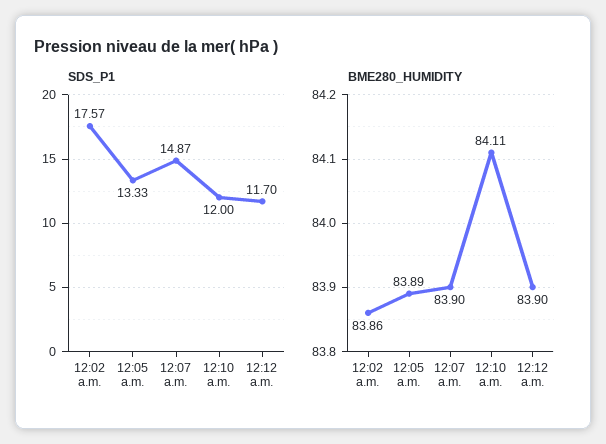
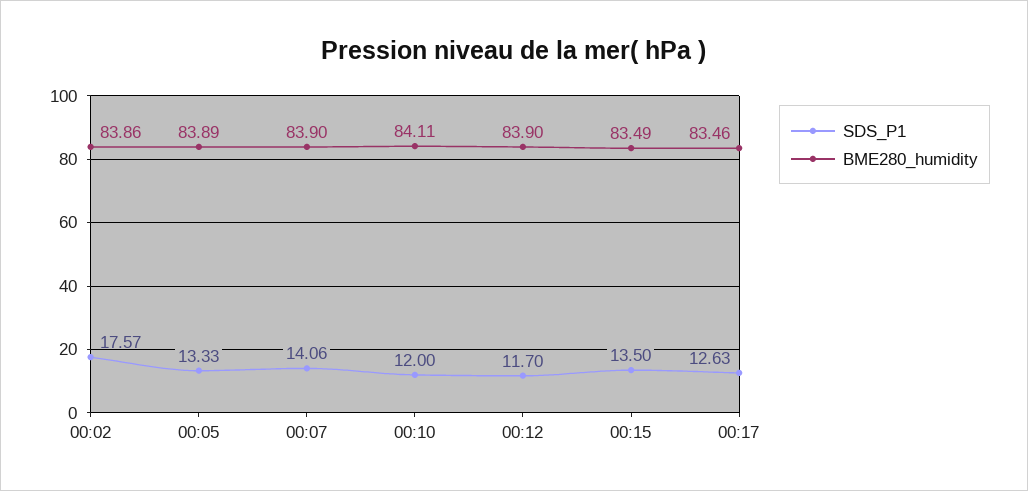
SDS_P1, 12:07 a.m.: 14.87 -> 14.06
SDS_P1, 00:15: none -> 13.5
BME280_HUMIDITY, 00:15: none -> 83.49
SDS_P1, 00:17: none -> 12.63
BME280_HUMIDITY, 00:17: none -> 83.46

